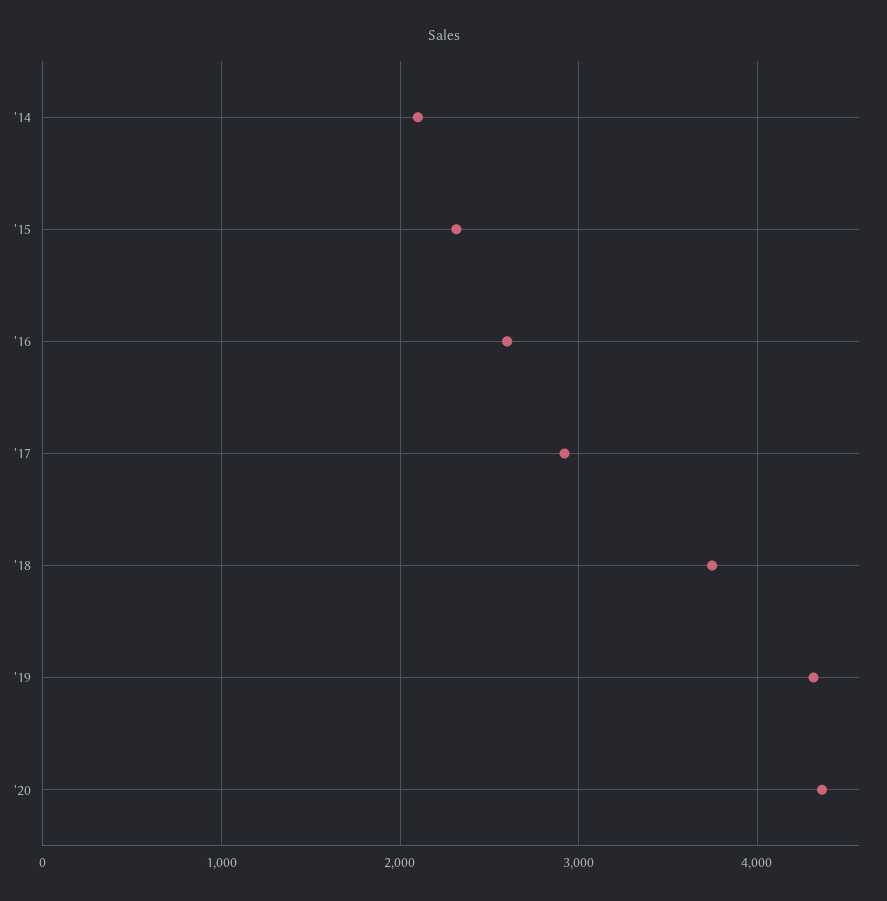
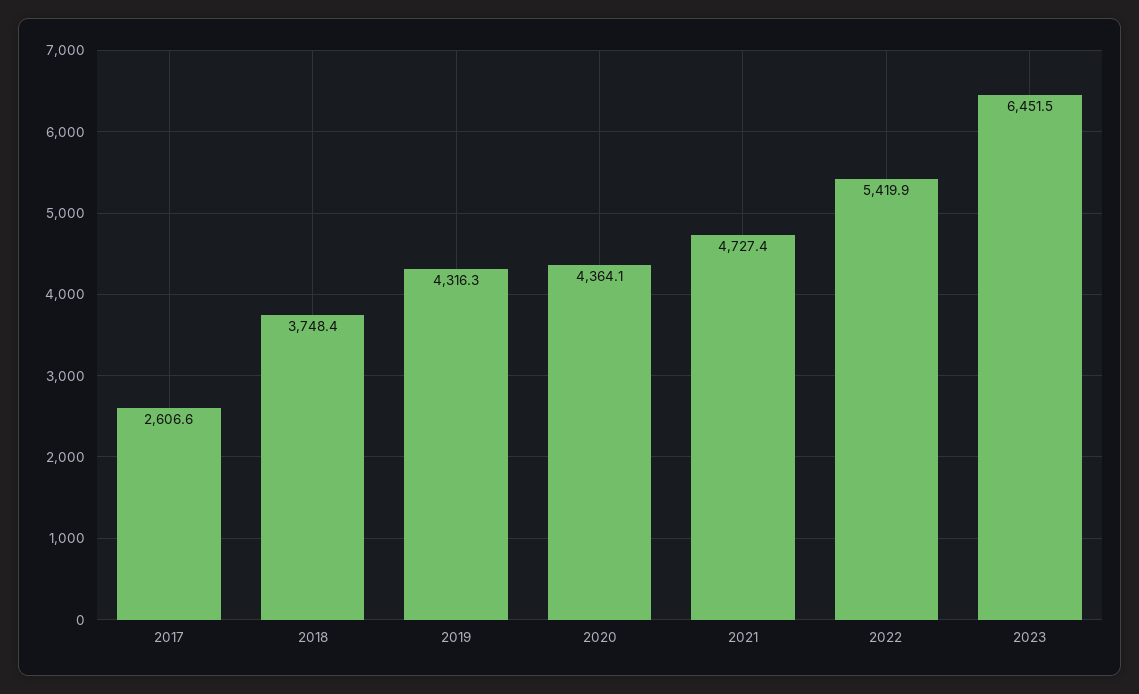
'14: 2100 -> none
'15: 2300 -> none
'16: 2600 -> none
'17: 2900 -> 2606.6
2021: none -> 4727.4
2022: none -> 5419.9
2023: none -> 6451.5

